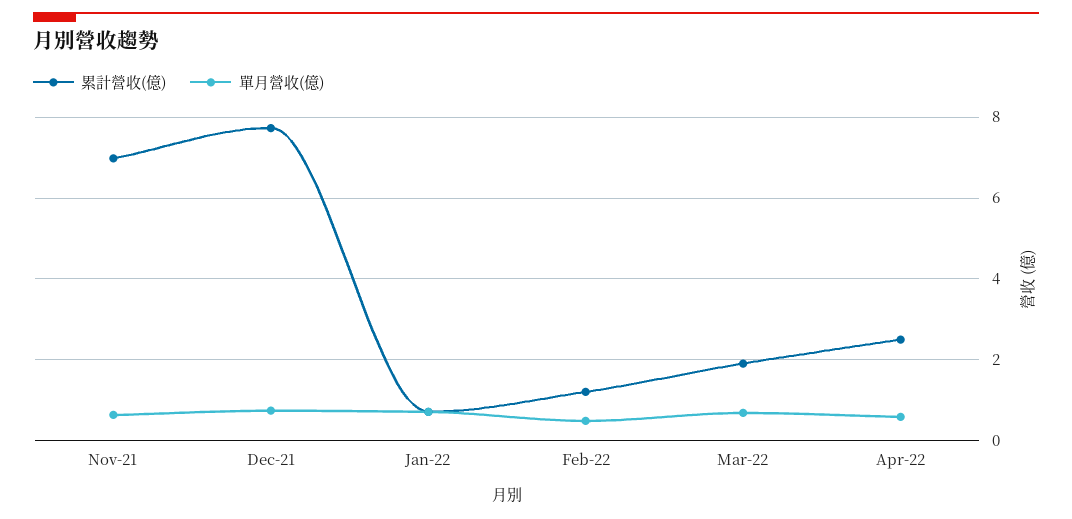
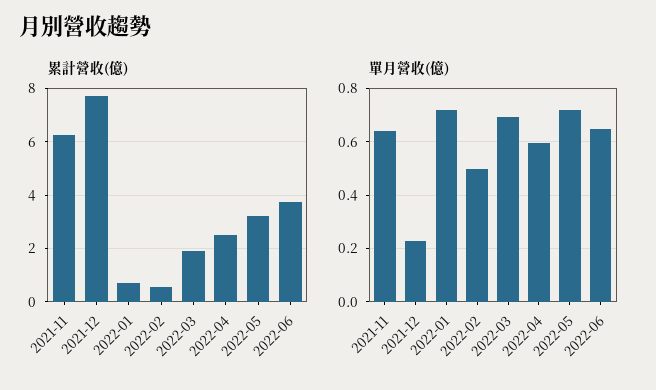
累計營收(億), Nov-21: 7 -> 6.25
單月營收(億), Dec-21: 0.8 -> 0.225
累計營收(億), Feb-22: 1.2 -> 0.5
累計營收(億), 2022-05: none -> 3.25
累計營收(億), 2022-06: none -> 3.75
單月營收(億), 2022-05: none -> 0.725
單月營收(億), 2022-06: none -> 0.65

